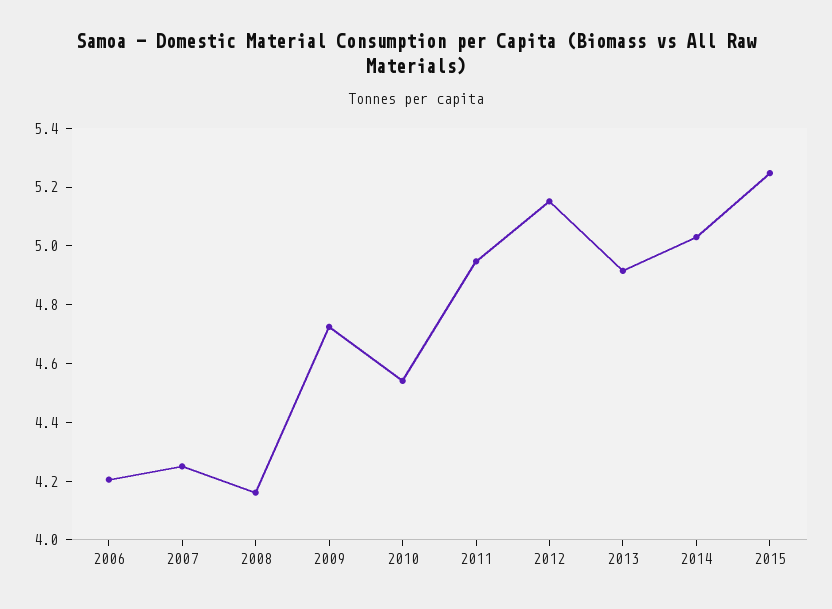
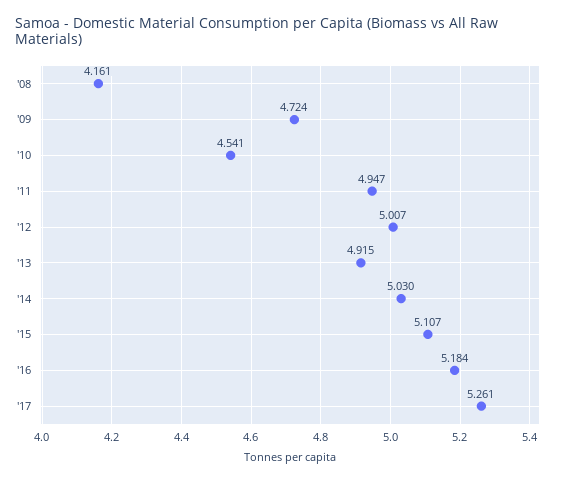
2006: 4.2 -> none
2007: 4.25 -> none
2012: 5.15 -> 5.007
2015: 5.25 -> 5.107
'16: none -> 5.184
'17: none -> 5.261

